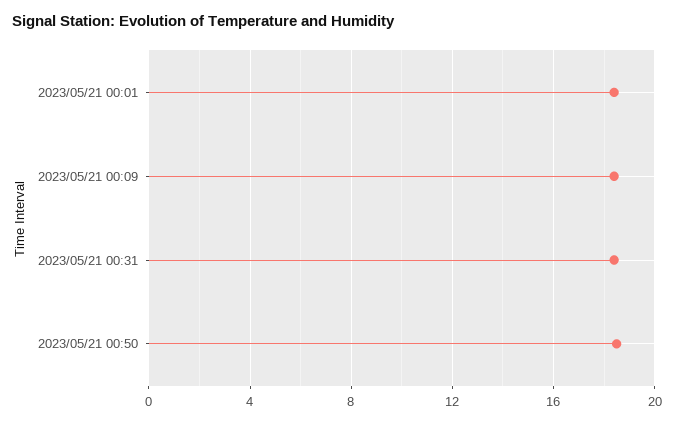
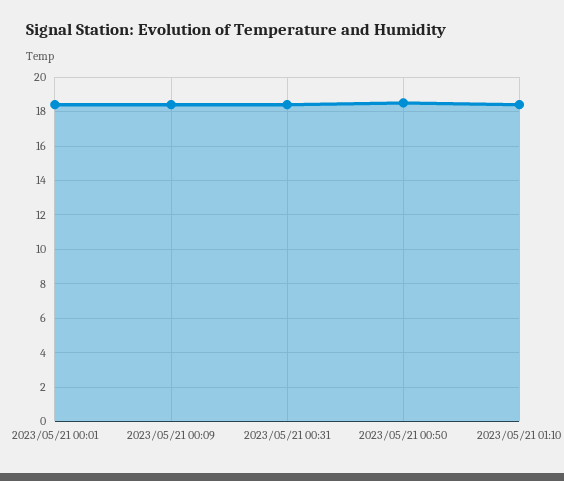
2023/05/21 01:10: none -> 18.5

